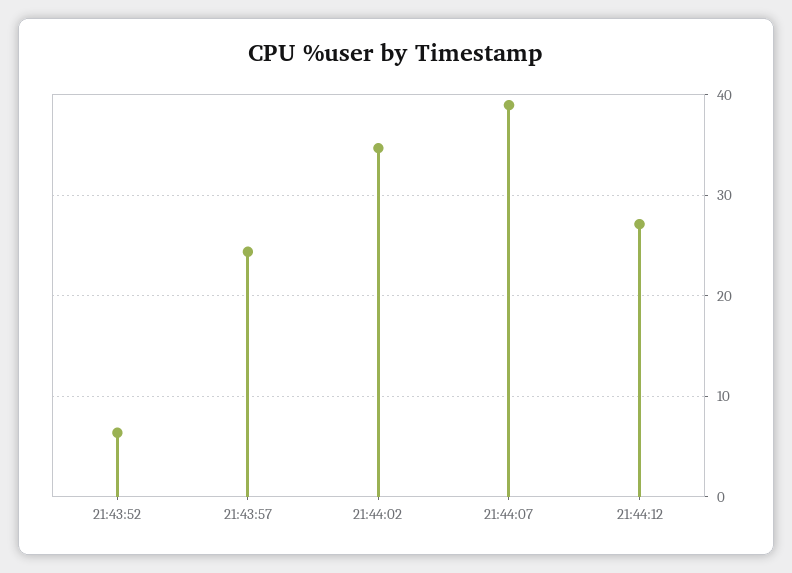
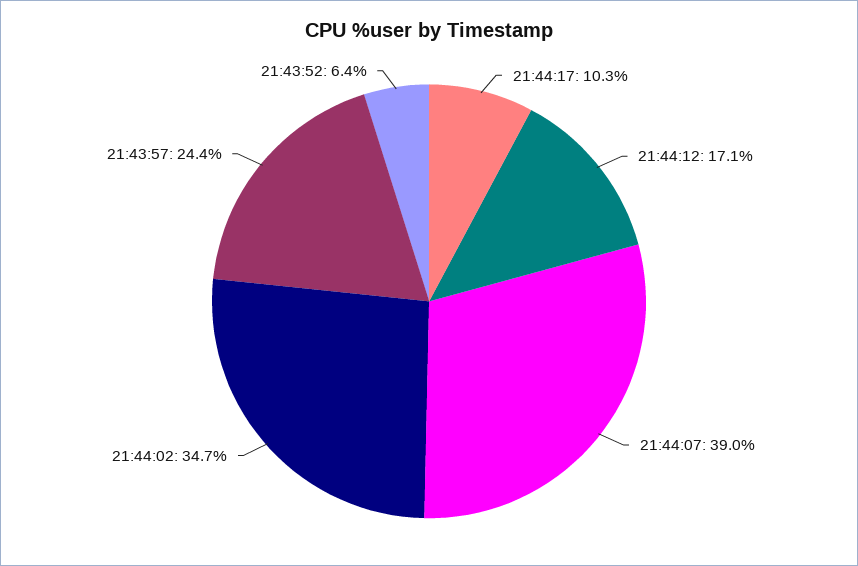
21:44:12: 27 -> 17.1
21:44:17: none -> 10.3

